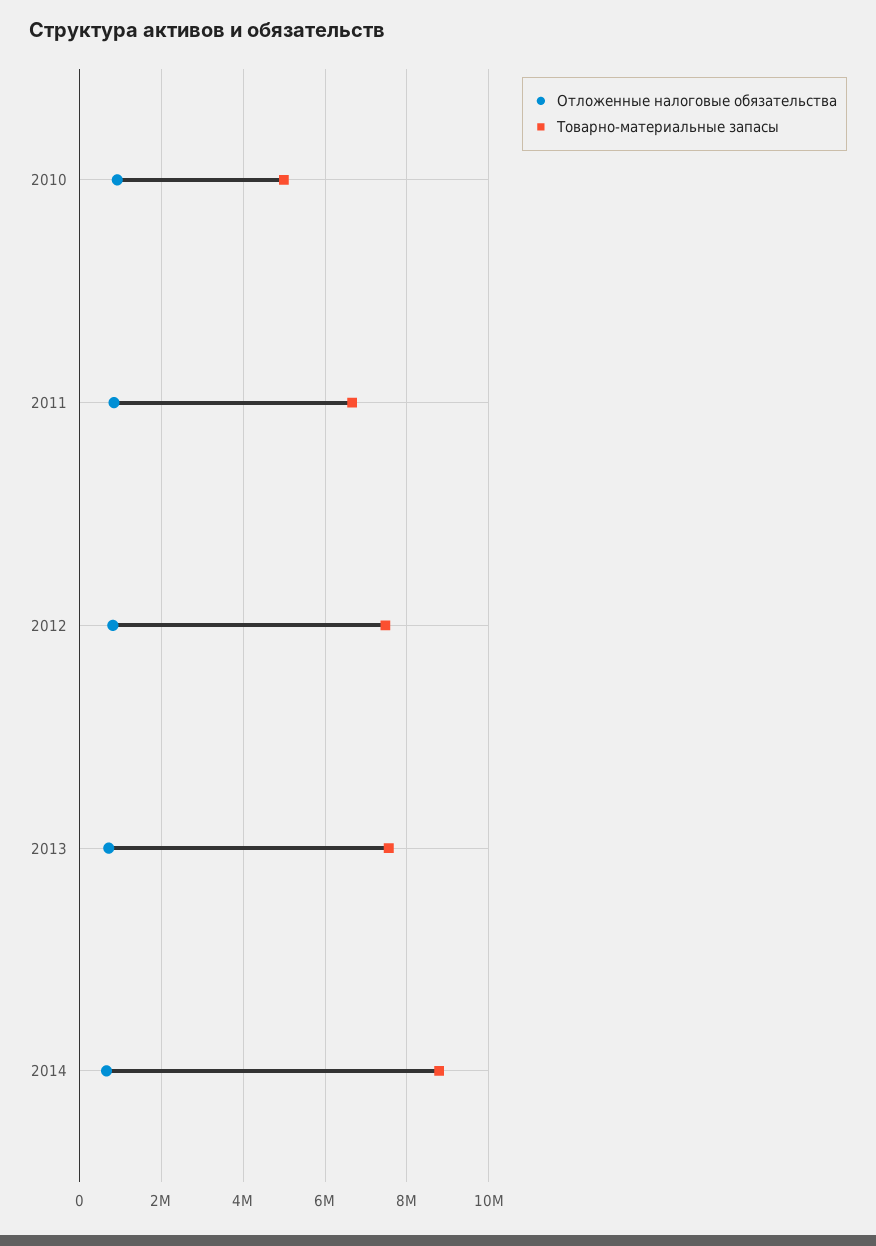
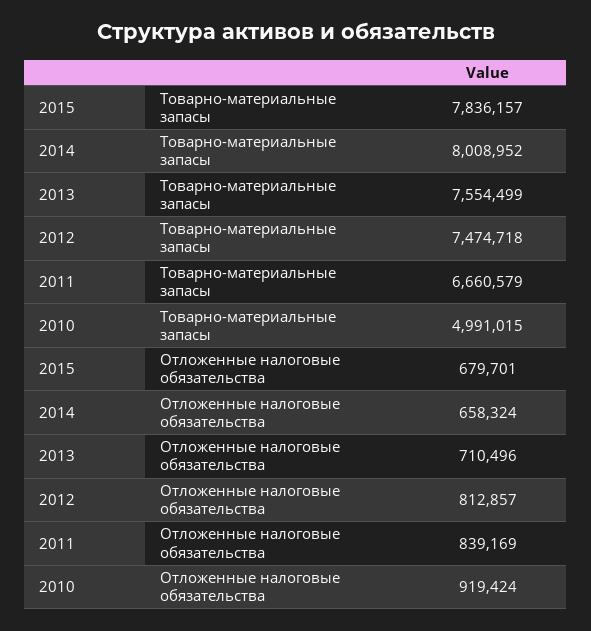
Товарно-материальные запасы, 2014: 8800000 -> 8008952
Товарно-материальные запасы, 2015: none -> 7836157
Отложенные налоговые обязательства, 2015: none -> 679701

